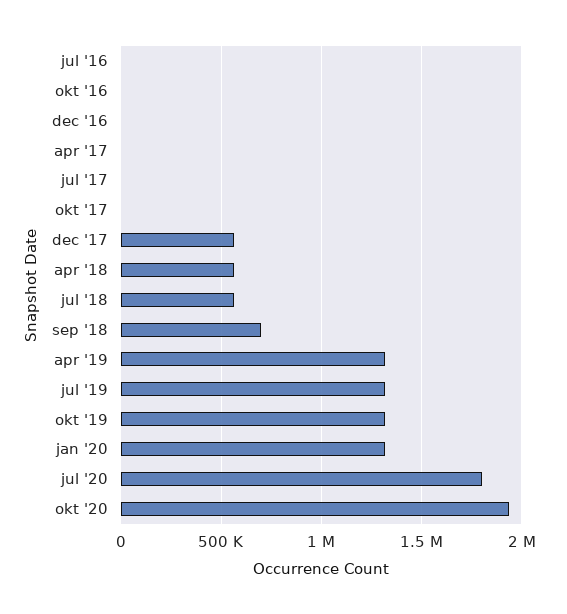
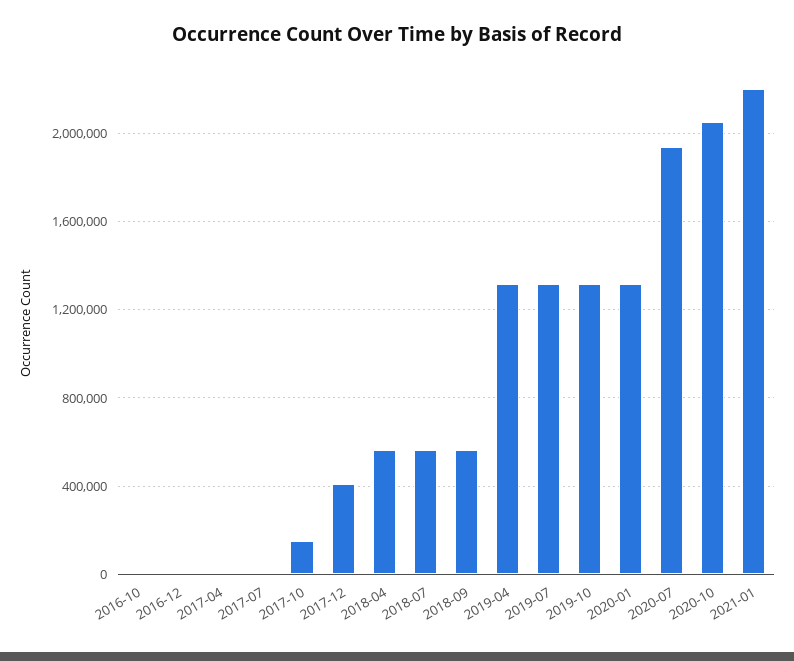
jul '16: 0 -> none
okt '17: 0 -> 150000
dec '17: 550000 -> 400000
sep '18: 700000 -> 550000
jul '20: 1800000 -> 1950000
okt '20: 1950000 -> 2050000
2021-01: none -> 2200000

